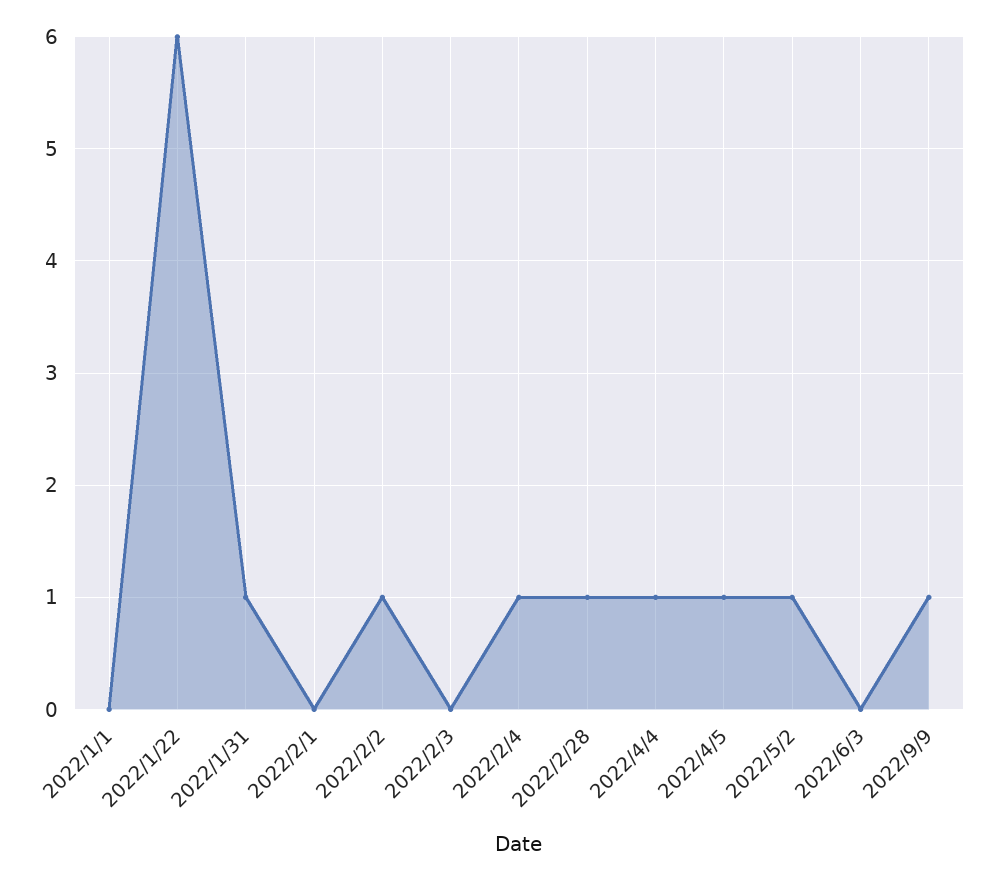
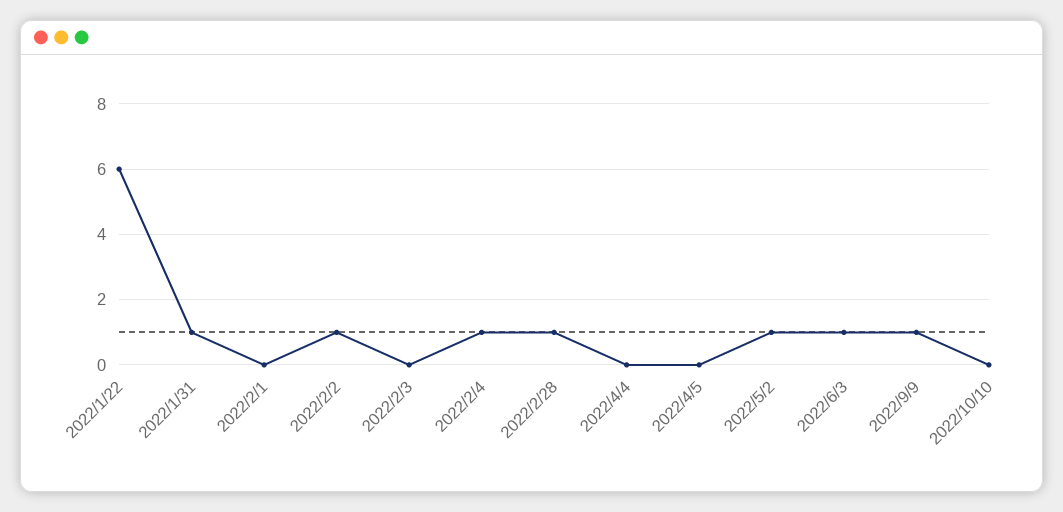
2022/1/1: 0 -> none
2022/4/4: 1 -> 0
2022/4/5: 1 -> 0
2022/6/3: 0 -> 1
2022/10/10: none -> 0

